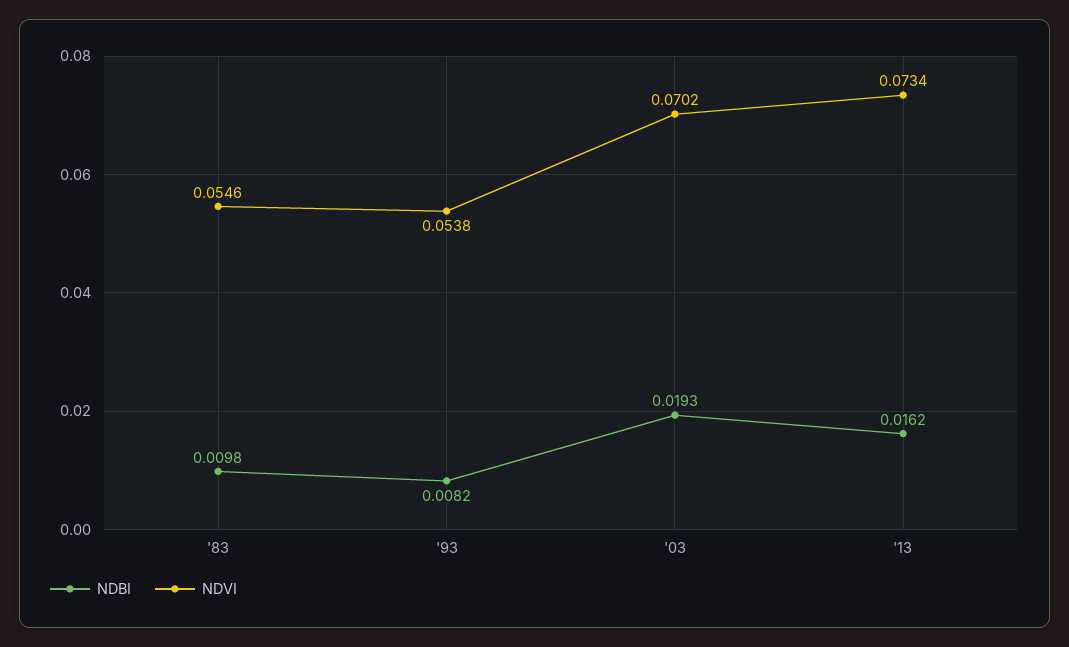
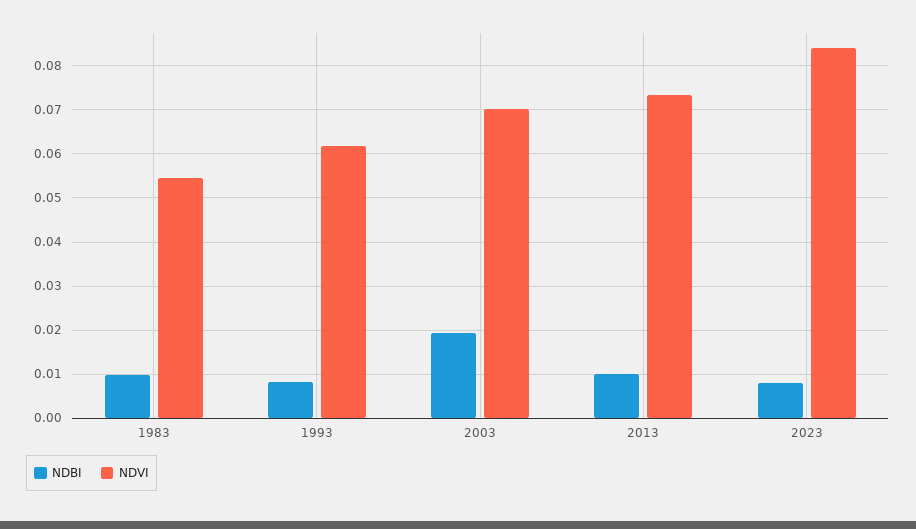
NDVI, '93: 0.0538 -> 0.062
NDBI, '13: 0.0162 -> 0.01
NDBI, 2023: none -> 0.008
NDVI, 2023: none -> 0.084

